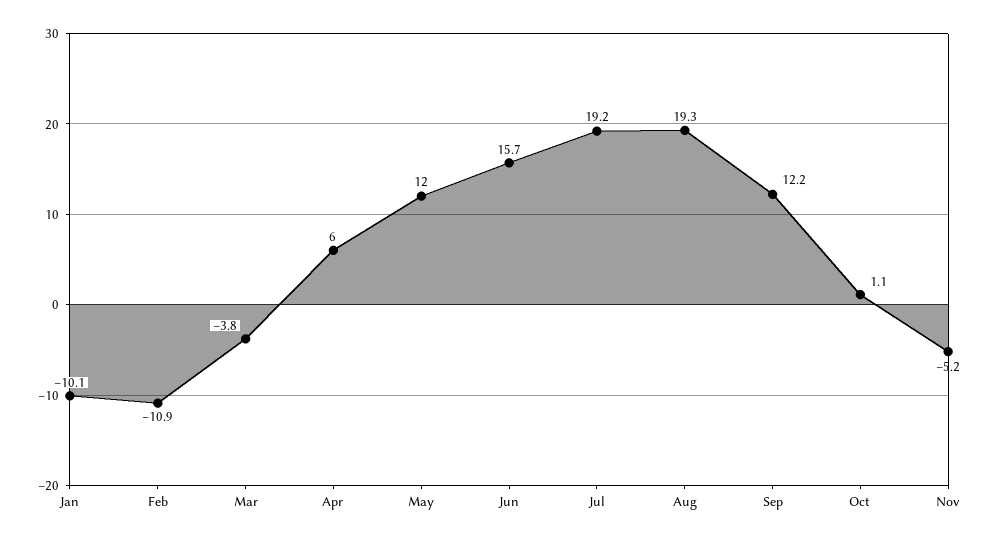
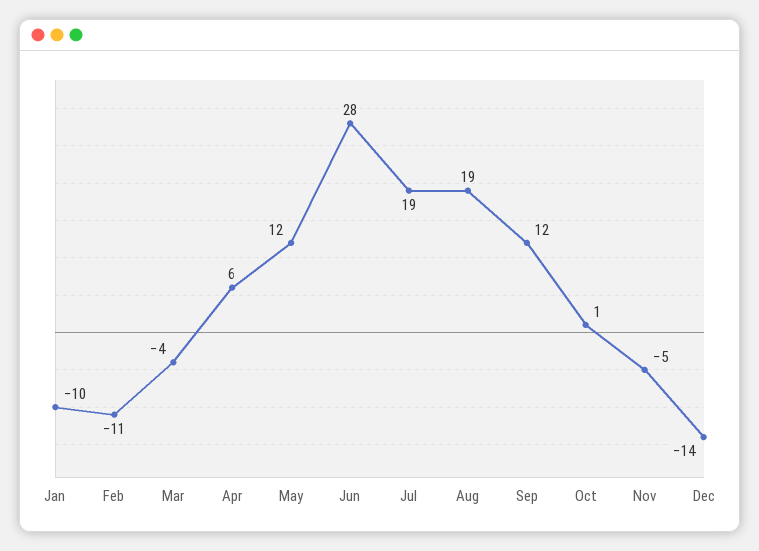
Jun: 15.7 -> 28
Dec: none -> -14

